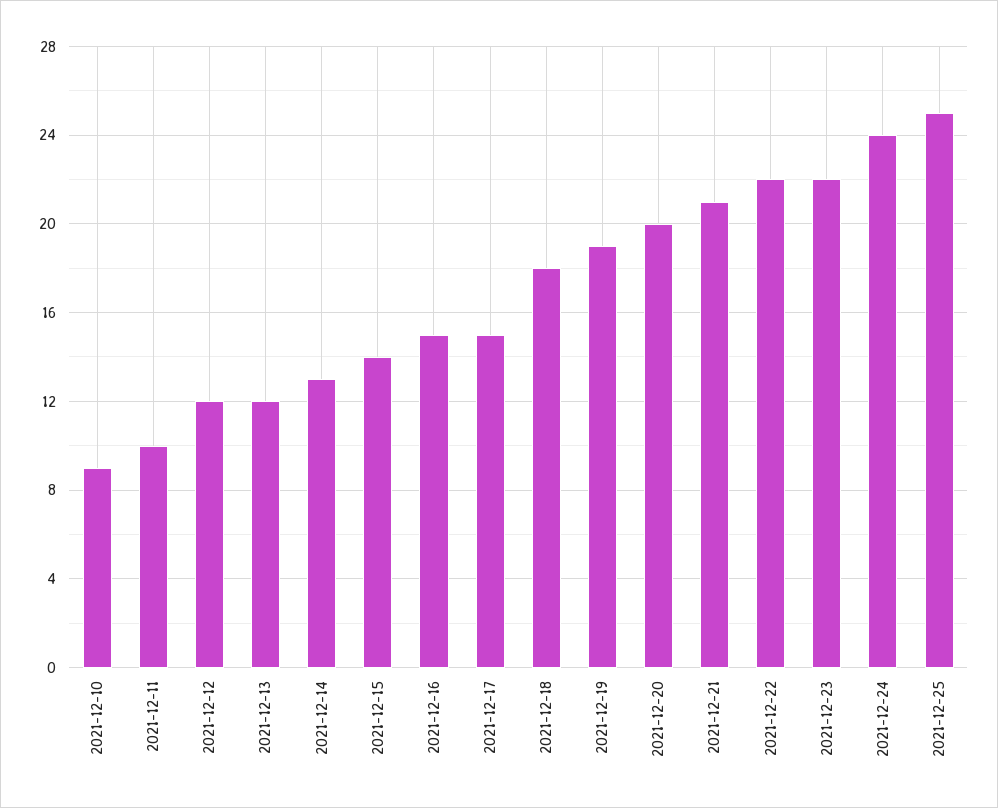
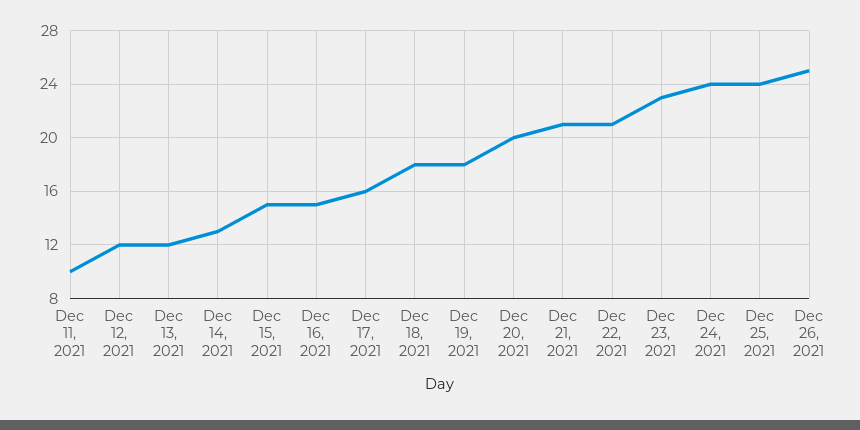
2021-12-10: 9 -> none
2021-12-15: 14 -> 15
2021-12-17: 15 -> 16
2021-12-19: 19 -> 18
2021-12-22: 22 -> 21
2021-12-23: 22 -> 23
2021-12-25: 25 -> 24
Dec 26, 2021: none -> 25

